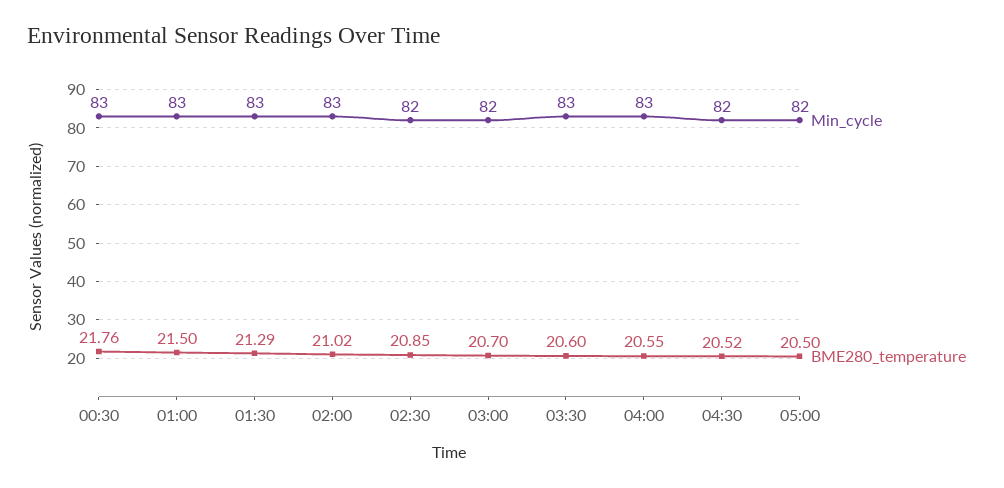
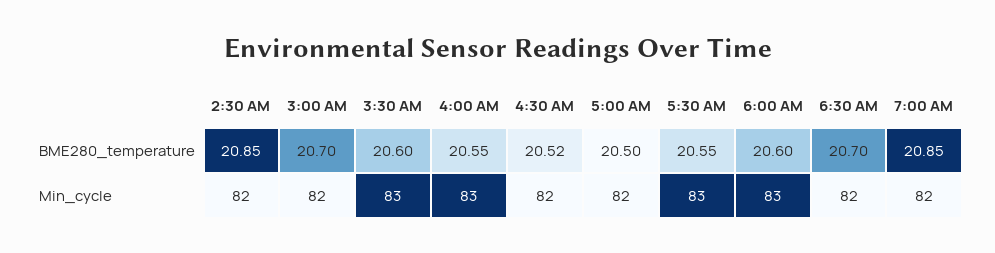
Min_cycle, 00:30: 83 -> none
BME280_temperature, 00:30: 21.76 -> none
Min_cycle, 01:00: 83 -> none
BME280_temperature, 01:00: 21.5 -> none
Min_cycle, 01:30: 83 -> none
BME280_temperature, 01:30: 21.29 -> none
Min_cycle, 02:00: 83 -> none
BME280_temperature, 02:00: 21.02 -> none
BME280_temperature, 5:30 AM: none -> 20.55
BME280_temperature, 6:00 AM: none -> 20.6
BME280_temperature, 6:30 AM: none -> 20.7
BME280_temperature, 7:00 AM: none -> 20.85
Min_cycle, 5:30 AM: none -> 83
Min_cycle, 6:00 AM: none -> 83
Min_cycle, 6:30 AM: none -> 82
Min_cycle, 7:00 AM: none -> 82

